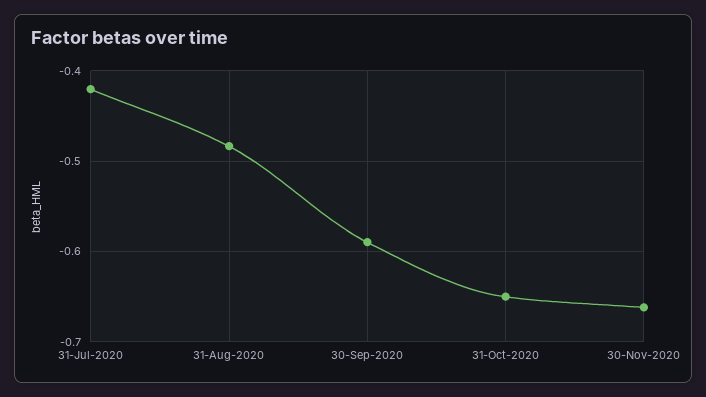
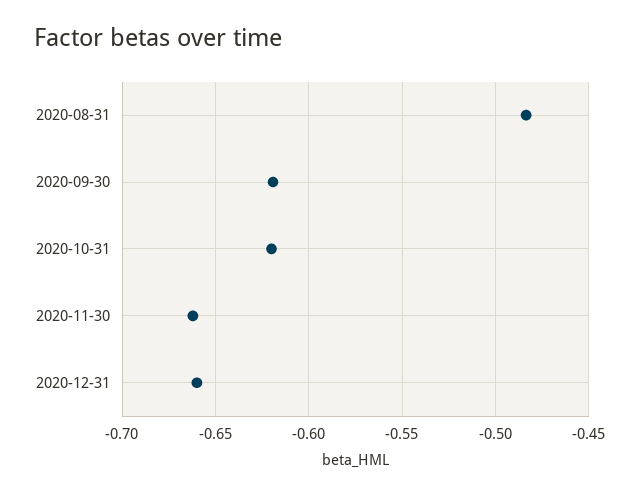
31-Jul-2020: -0.42 -> none
30-Sep-2020: -0.59 -> -0.62
31-Oct-2020: -0.65 -> -0.62
2020-12-31: none -> -0.66

